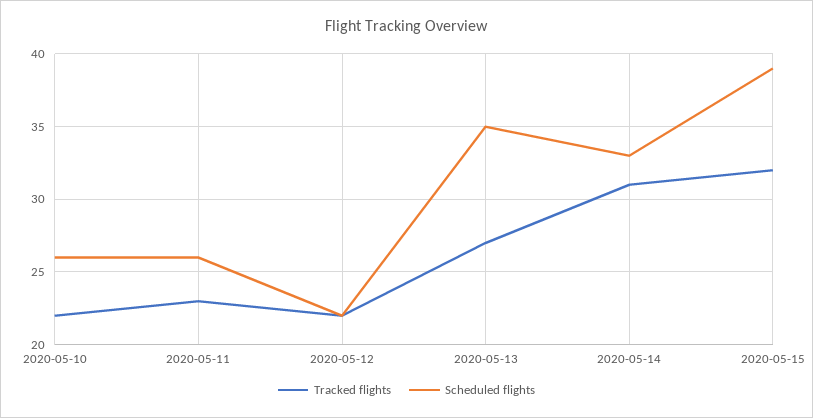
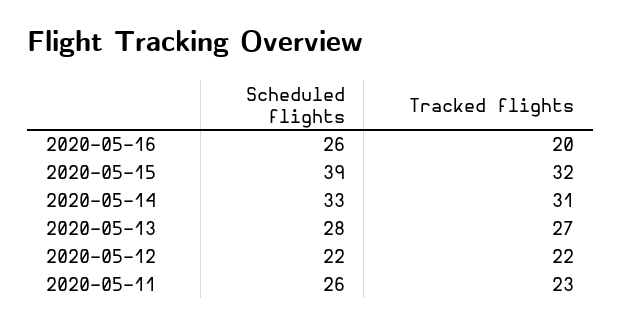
Tracked flights, 2020-05-10: 22 -> none
Scheduled flights, 2020-05-10: 26 -> none
Scheduled flights, 2020-05-13: 35 -> 28
Scheduled flights, 2020-05-16: none -> 26
Tracked flights, 2020-05-16: none -> 20

